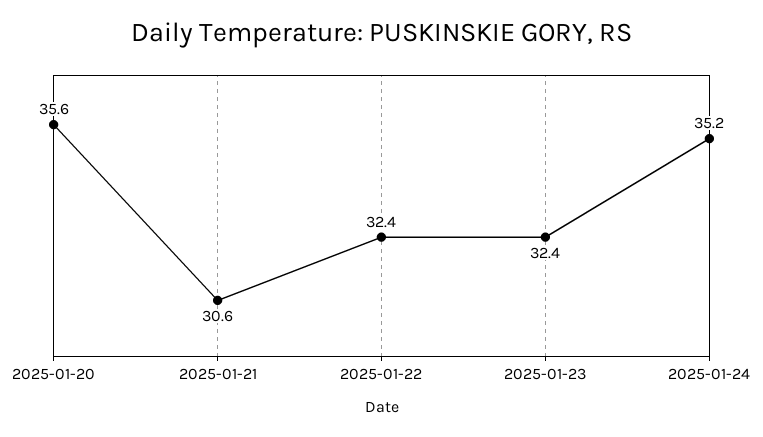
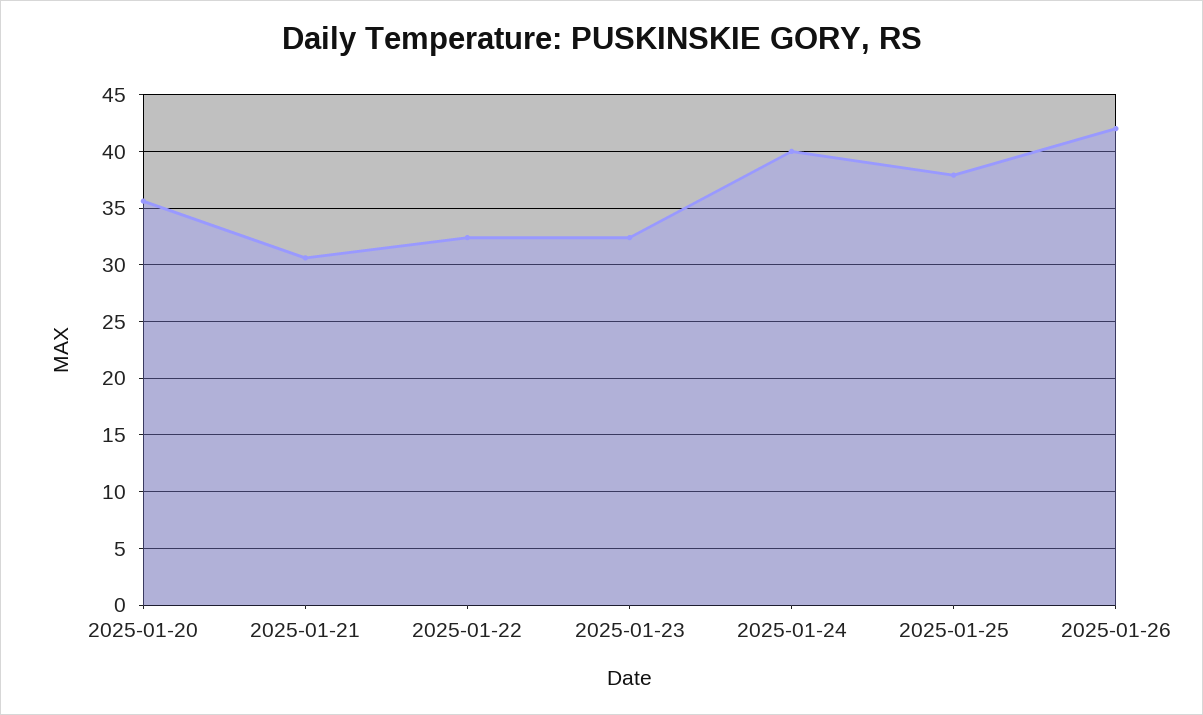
2025-01-24: 35.2 -> 40
2025-01-25: none -> 38
2025-01-26: none -> 42

